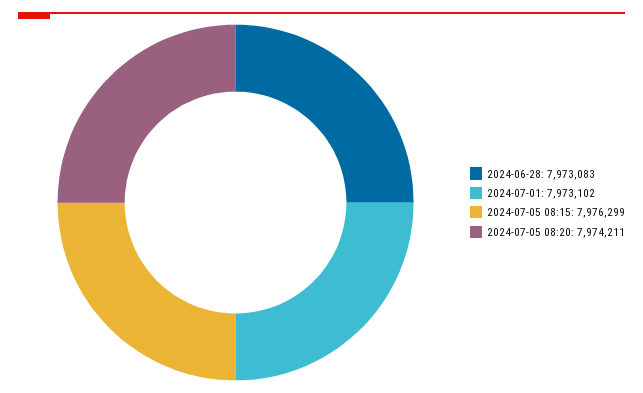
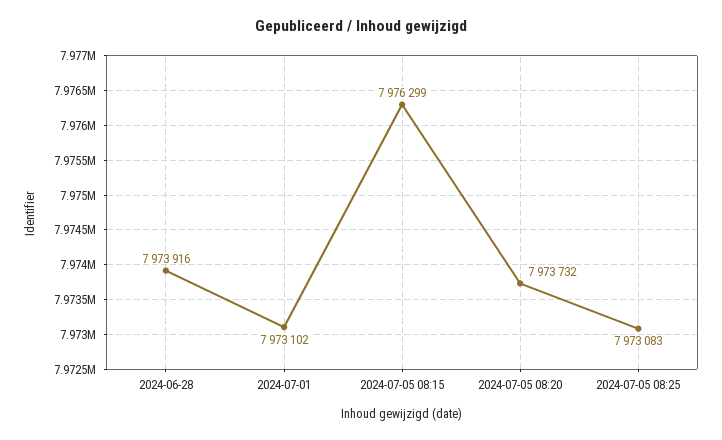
2024-06-28: 7973083 -> 7973916
2024-07-05 08:20: 7974211 -> 7973732
2024-07-05 08:25: none -> 7973083

